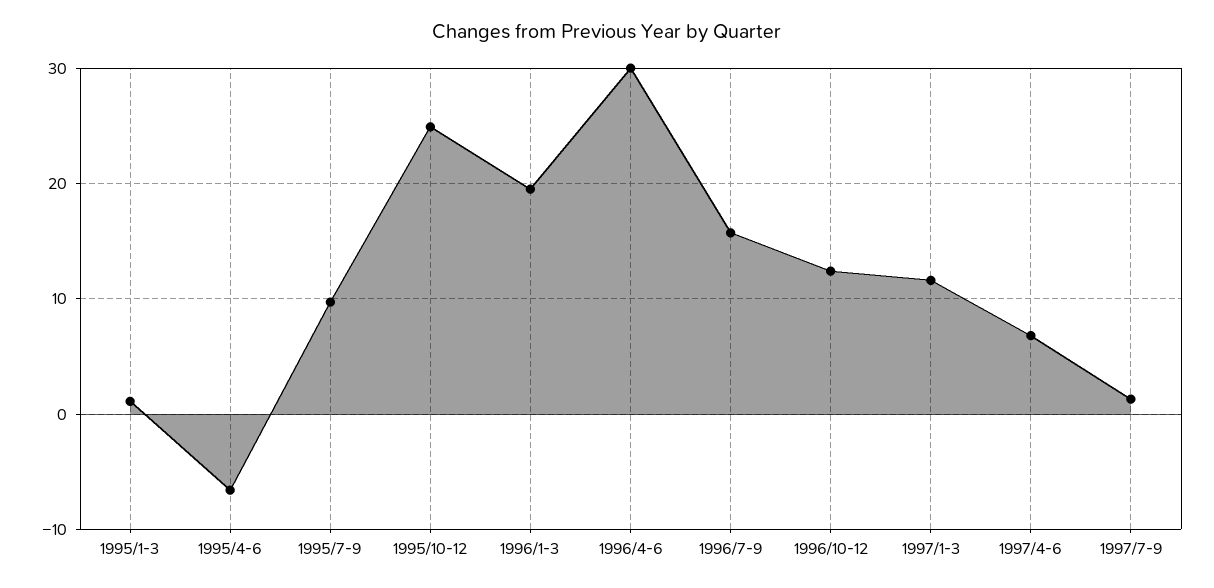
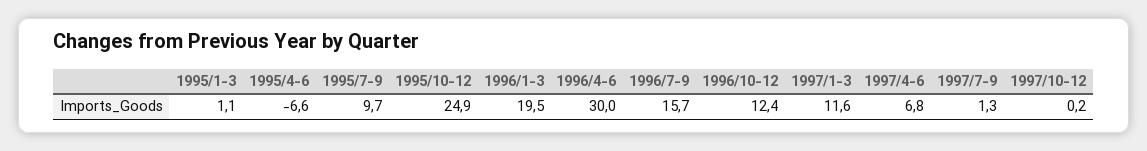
1997/10-12: none -> 0.2

